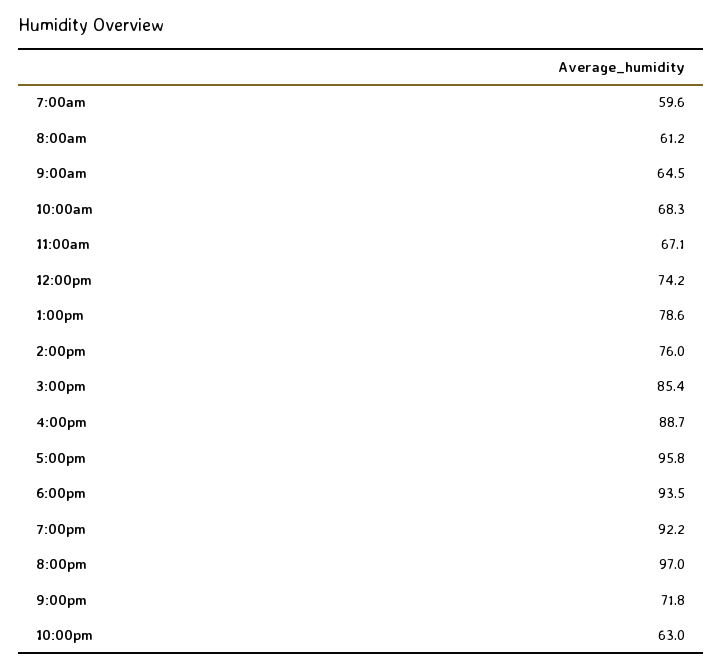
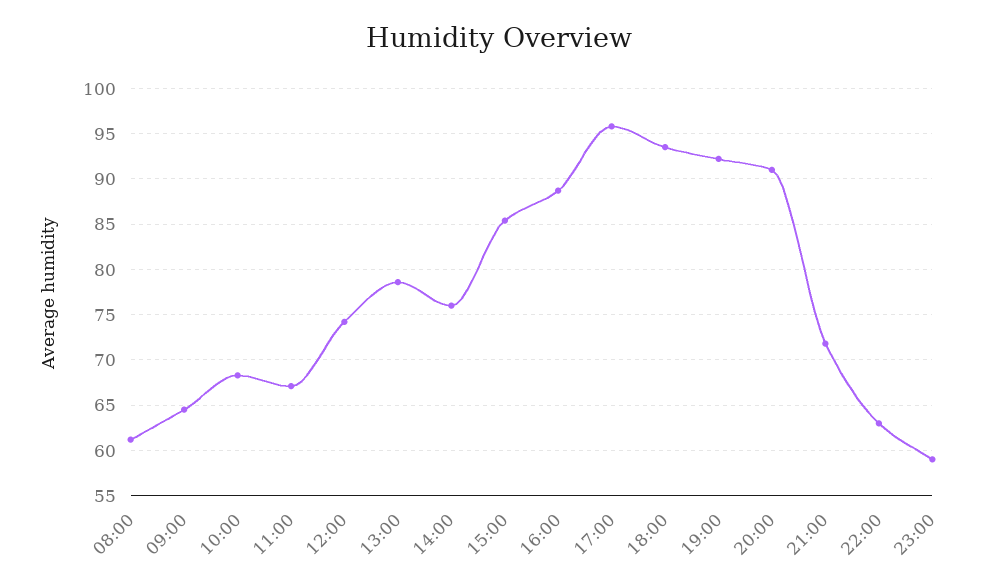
7:00am: 59.6 -> none
8:00pm: 97 -> 91
23:00: none -> 59

